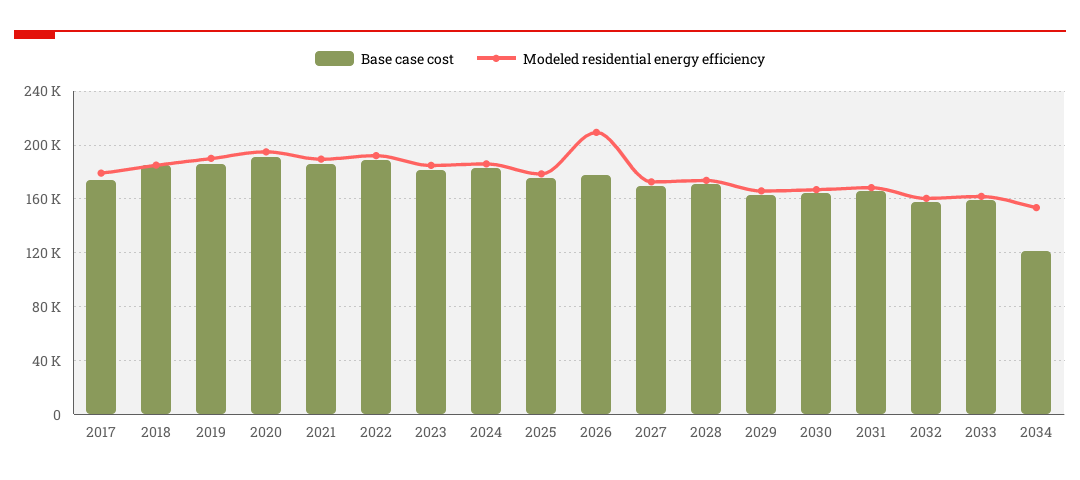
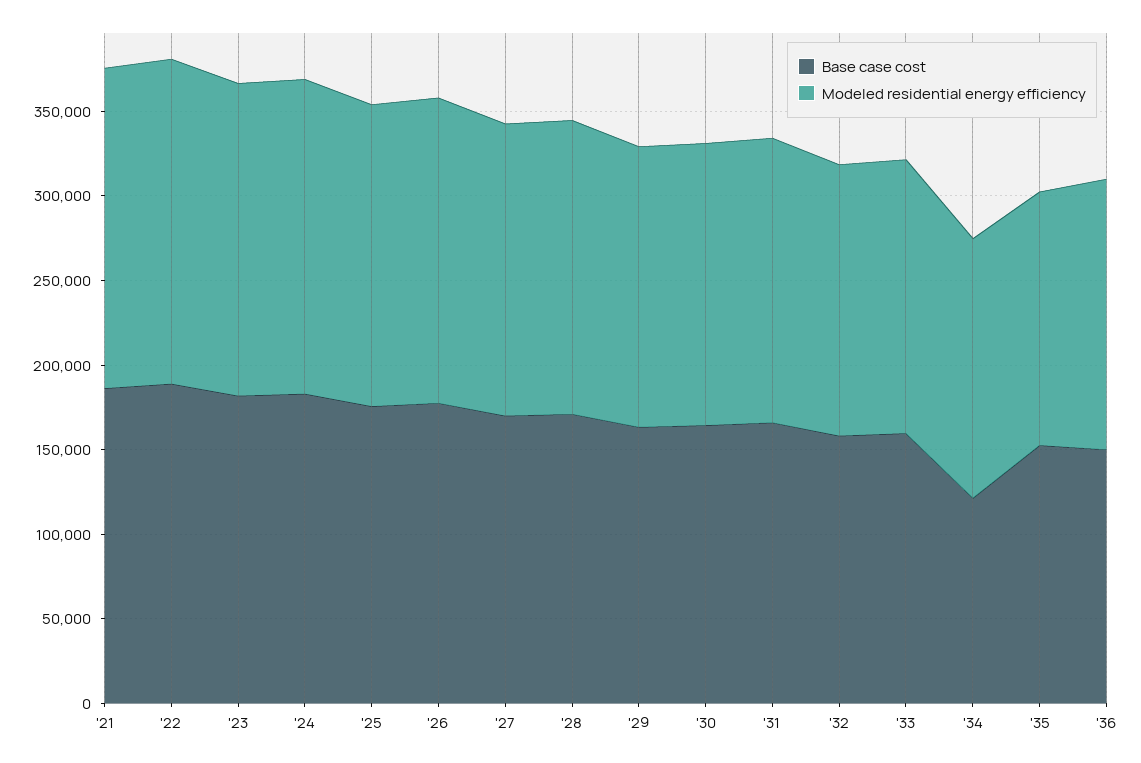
Base case cost, 2017: 175000 -> none
Modeled residential energy efficiency, 2017: 180000 -> none
Base case cost, 2018: 185000 -> none
Modeled residential energy efficiency, 2018: 185000 -> none
Base case cost, 2019: 185000 -> none
Modeled residential energy efficiency, 2019: 190000 -> none
Base case cost, 2020: 190000 -> none
Modeled residential energy efficiency, 2020: 195000 -> none
Modeled residential energy efficiency, 2026: 210000 -> 180000
Base case cost, '35: none -> 150000
Modeled residential energy efficiency, '35: none -> 150000
Base case cost, '36: none -> 150000
Modeled residential energy efficiency, '36: none -> 160000

